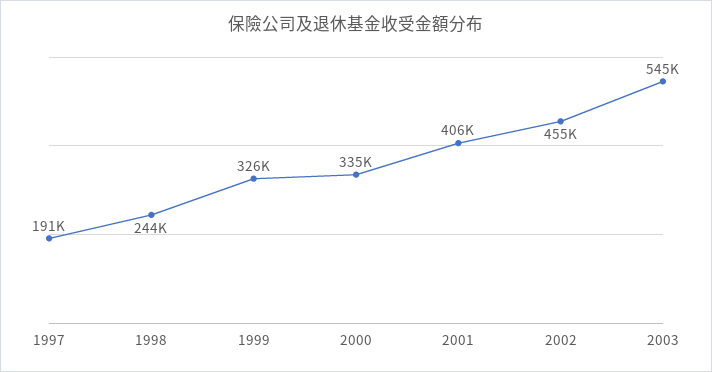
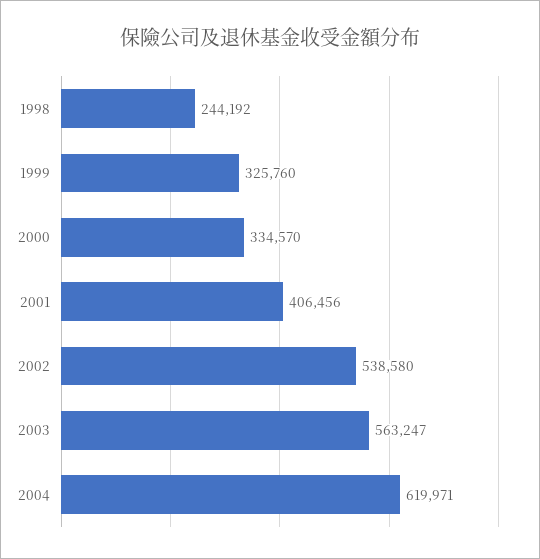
1997: 191000 -> none
2002: 455000 -> 538580
2003: 545000 -> 563247
2004: none -> 619971

